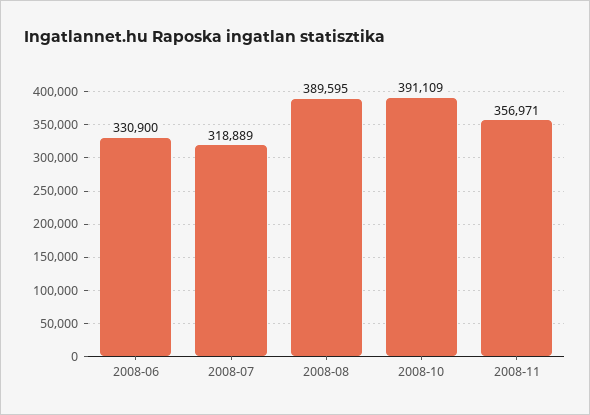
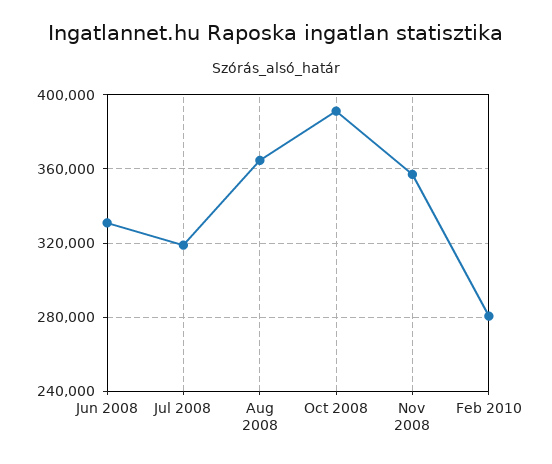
2008-08: 389595 -> 365000
Feb 2010: none -> 280000

